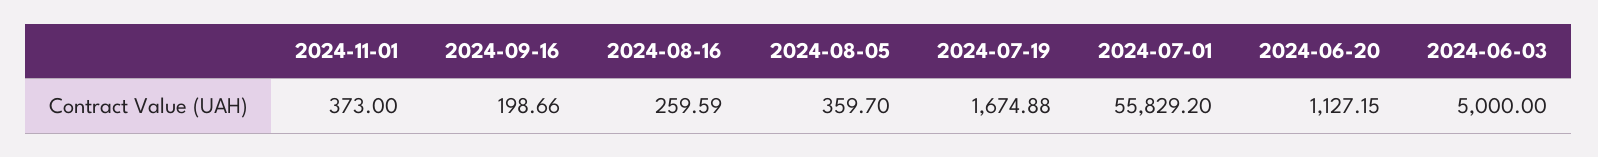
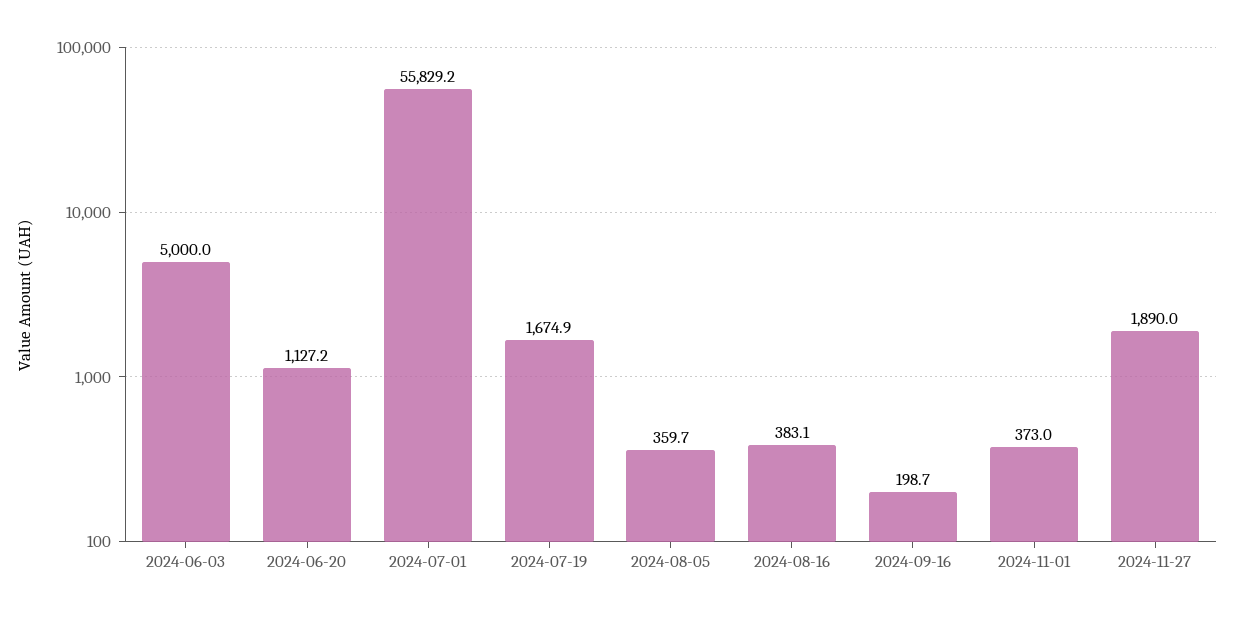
2024-08-16: 259.59 -> 383.1
2024-11-27: none -> 1890

